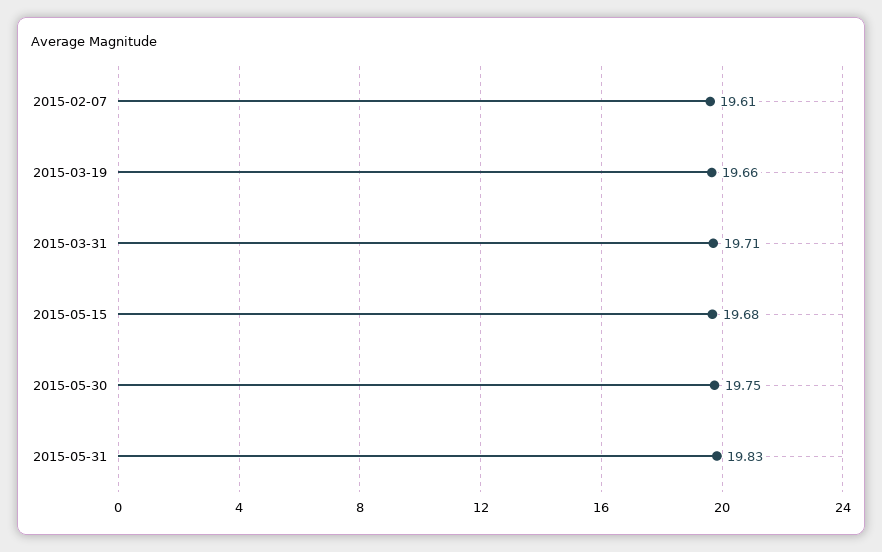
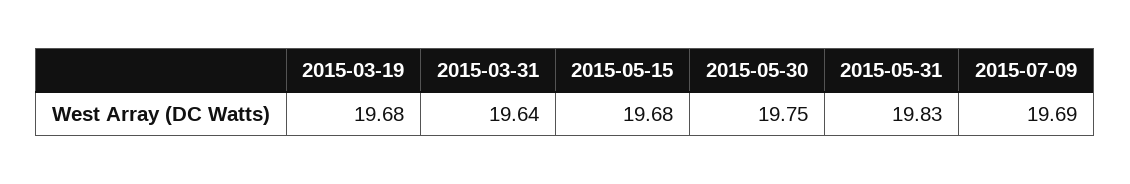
2015-02-07: 19.61 -> none
2015-03-19: 19.66 -> 19.68
2015-03-31: 19.71 -> 19.64
2015-07-09: none -> 19.69

